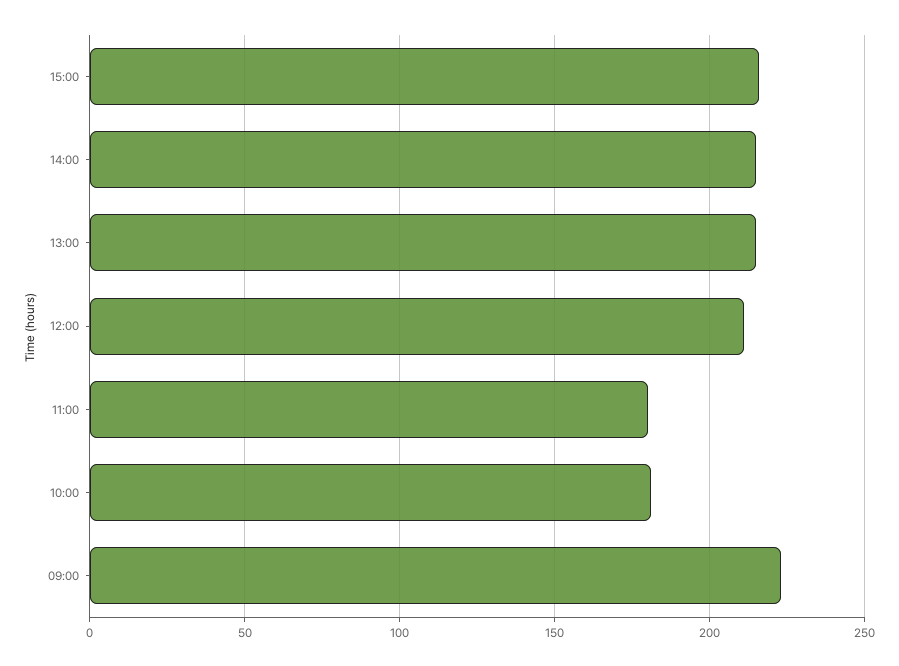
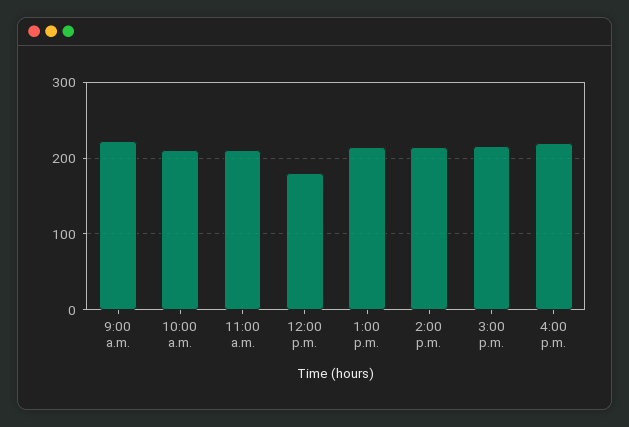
12:00: 210 -> 180
11:00: 180 -> 210
10:00: 180 -> 210
4:00 p.m.: none -> 220

